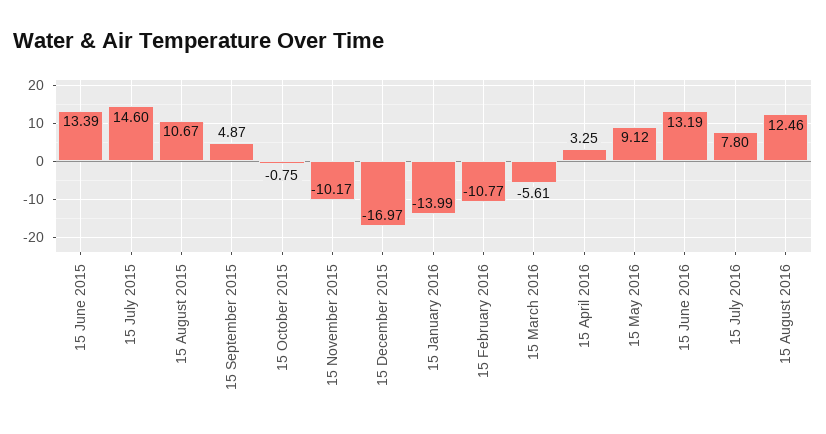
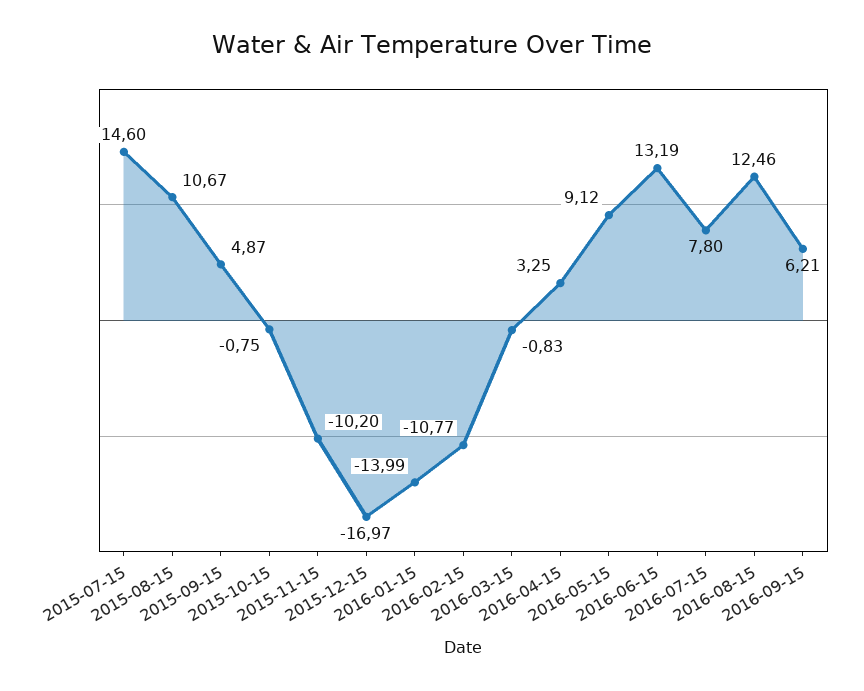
15 June 2015: 13.39 -> none
15 November 2015: -10.17 -> -10.2
15 March 2016: -5.61 -> -0.83
2016-09-15: none -> 6.21

